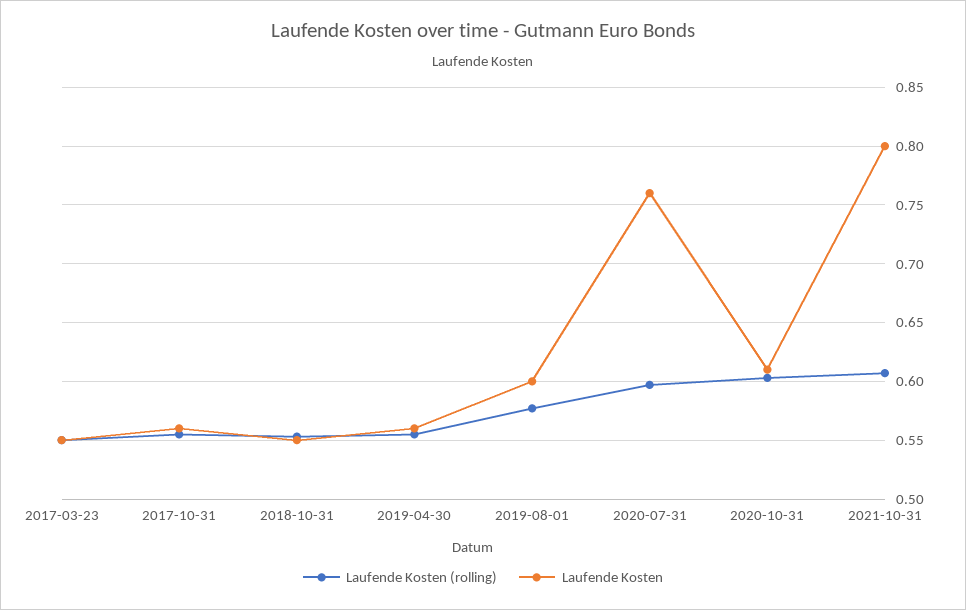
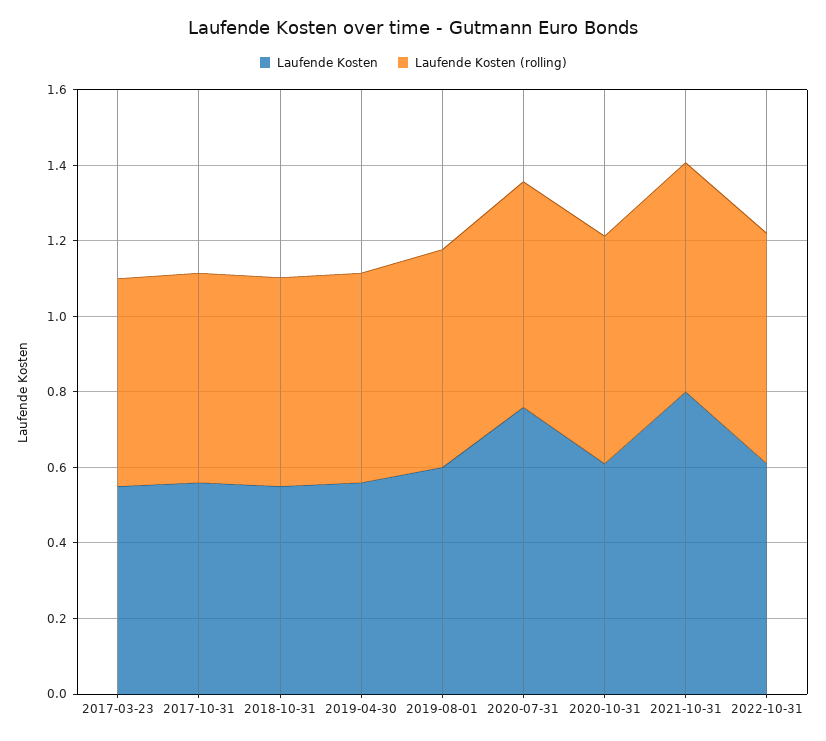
Laufende Kosten, 2022-10-31: none -> 0.6
Laufende Kosten (rolling), 2022-10-31: none -> 0.6

